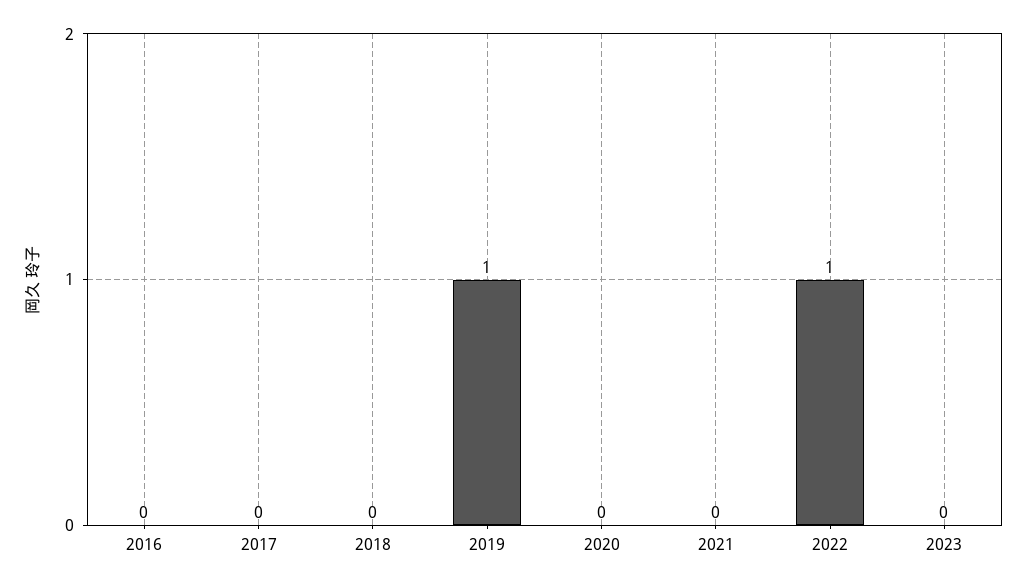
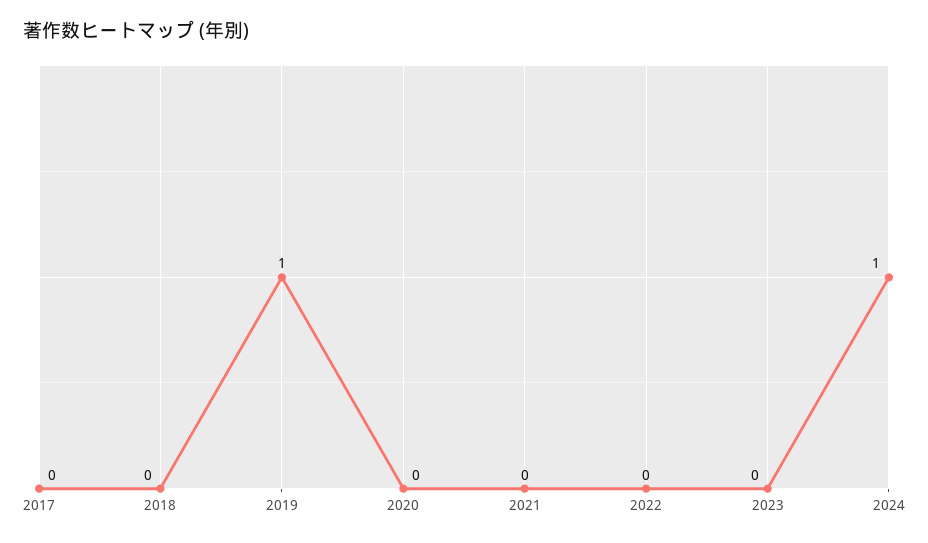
2016: 0 -> none
2022: 1 -> 0
2024: none -> 1

